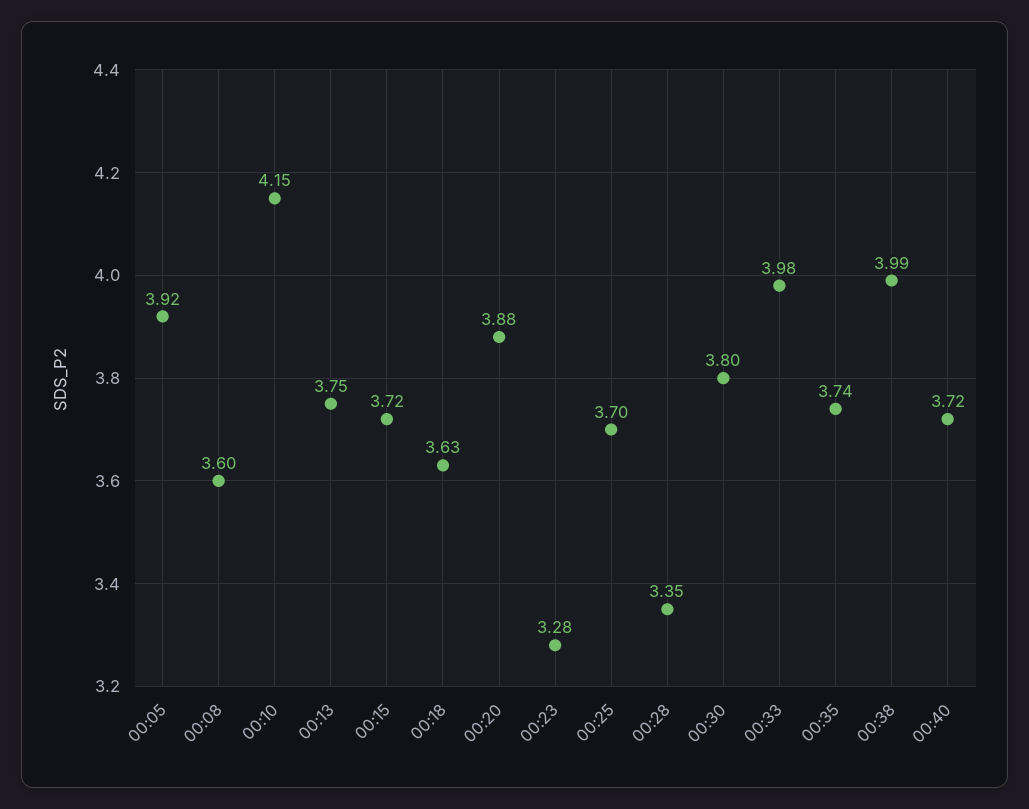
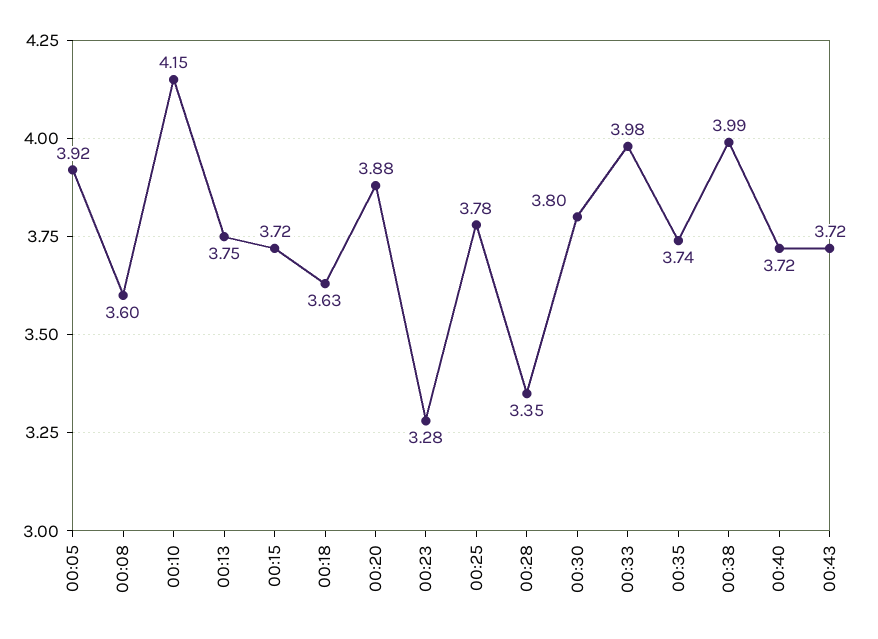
00:25: 3.7 -> 3.78
00:43: none -> 3.72

